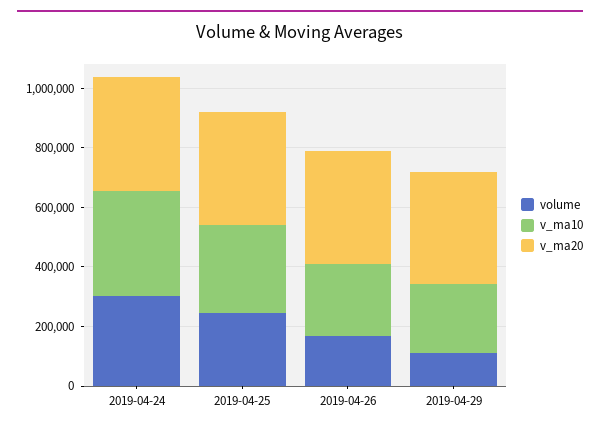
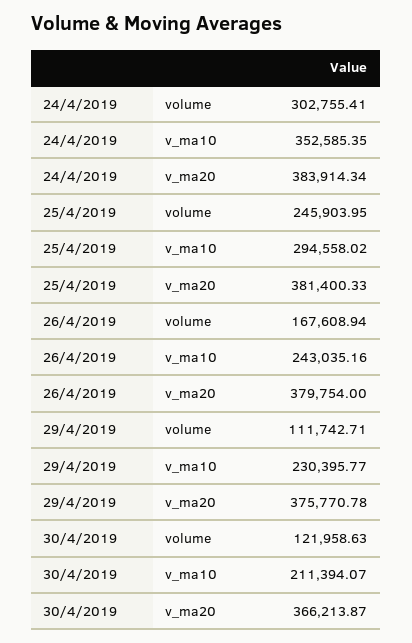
volume, 30/4/2019: none -> 121958.63
v_ma10, 30/4/2019: none -> 211394.07
v_ma20, 30/4/2019: none -> 366213.87

